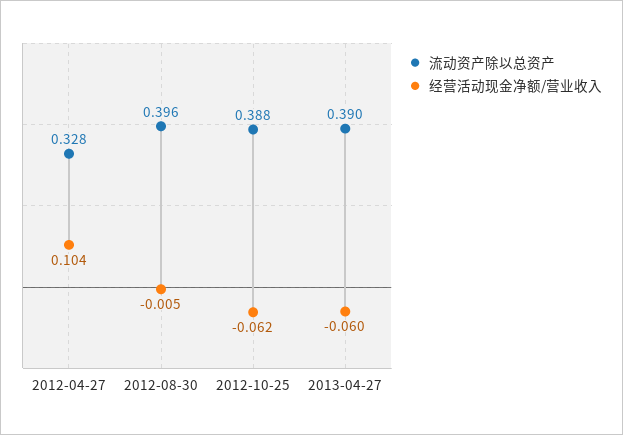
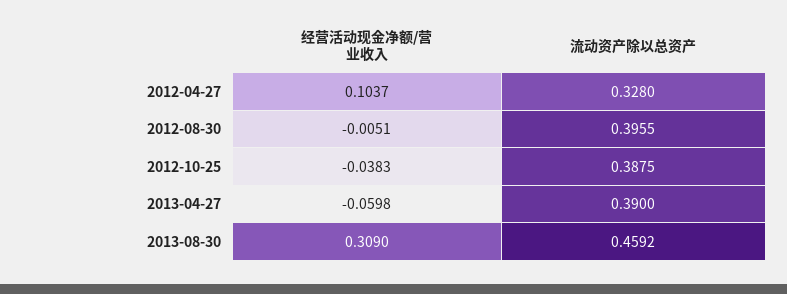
经营活动现金净额/营业收入, 2012-10-25: -0.062 -> -0.0383
经营活动现金净额/营业收入, 2013-08-30: none -> 0.309
流动资产除以总资产, 2013-08-30: none -> 0.4592

